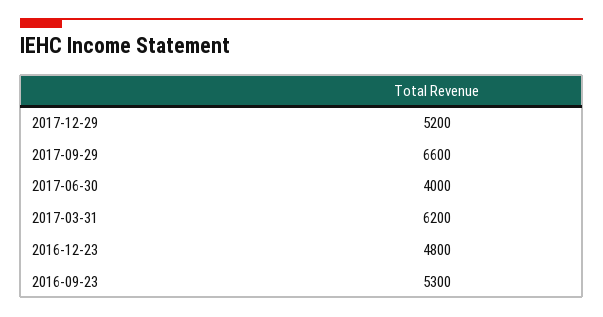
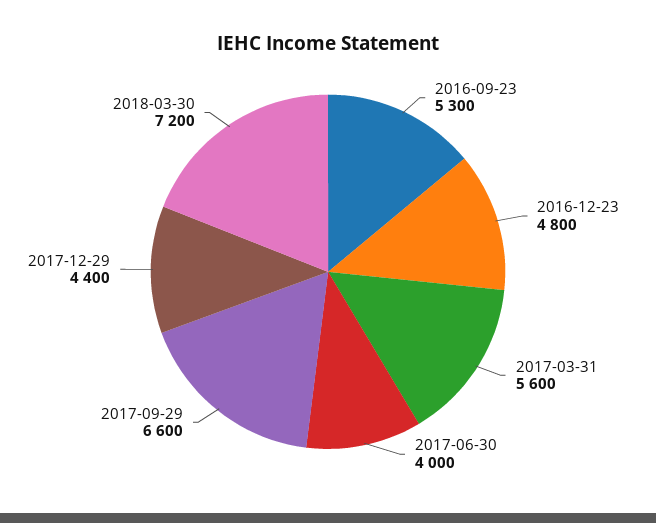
2017-12-29: 5200 -> 4400
2017-03-31: 6200 -> 5600
2018-03-30: none -> 7200

